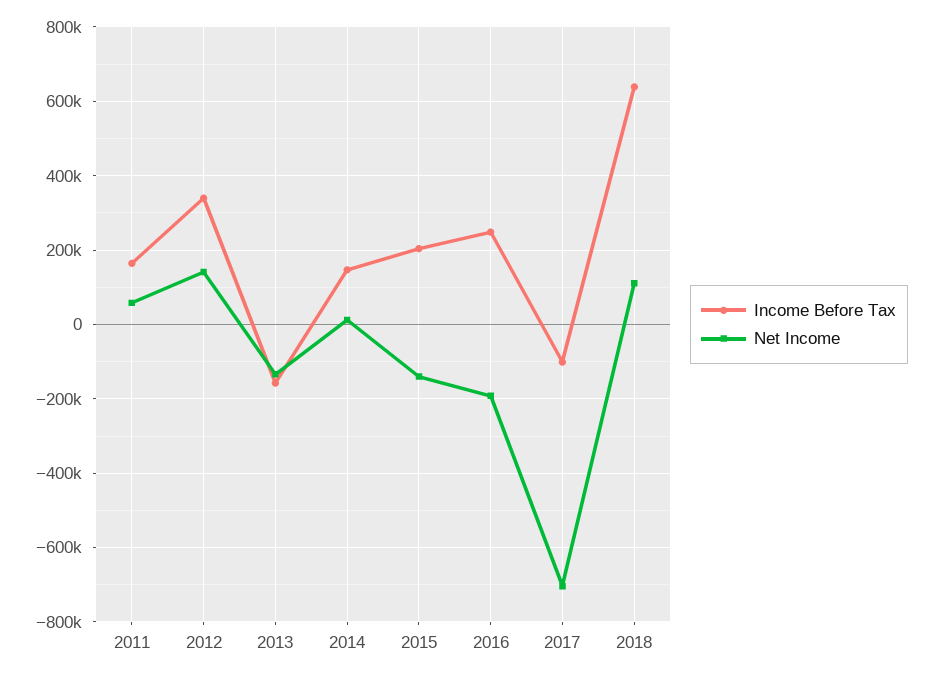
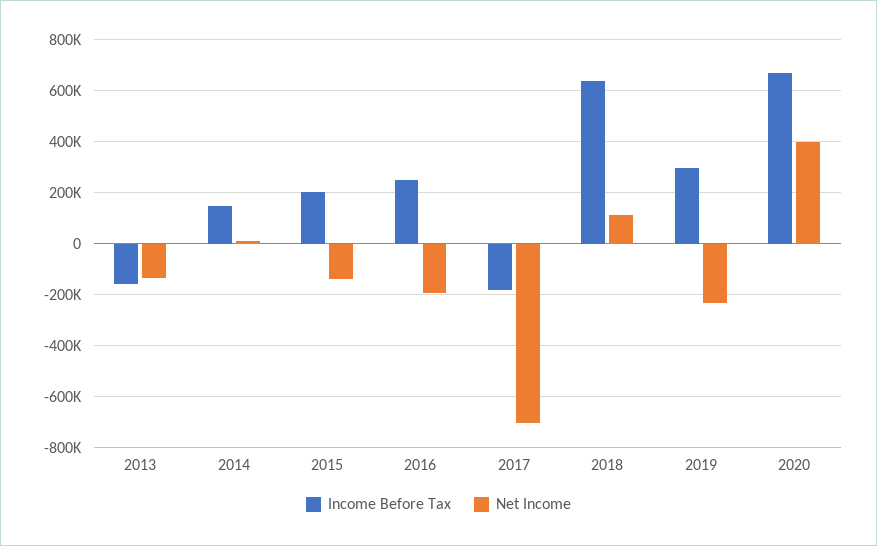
Income Before Tax, 2011: 160000 -> none
Net Income, 2011: 60000 -> none
Income Before Tax, 2012: 340000 -> none
Net Income, 2012: 140000 -> none
Income Before Tax, 2017: -100000 -> -175000
Income Before Tax, 2019: none -> 300000
Net Income, 2019: none -> -225000
Income Before Tax, 2020: none -> 675000
Net Income, 2020: none -> 400000

